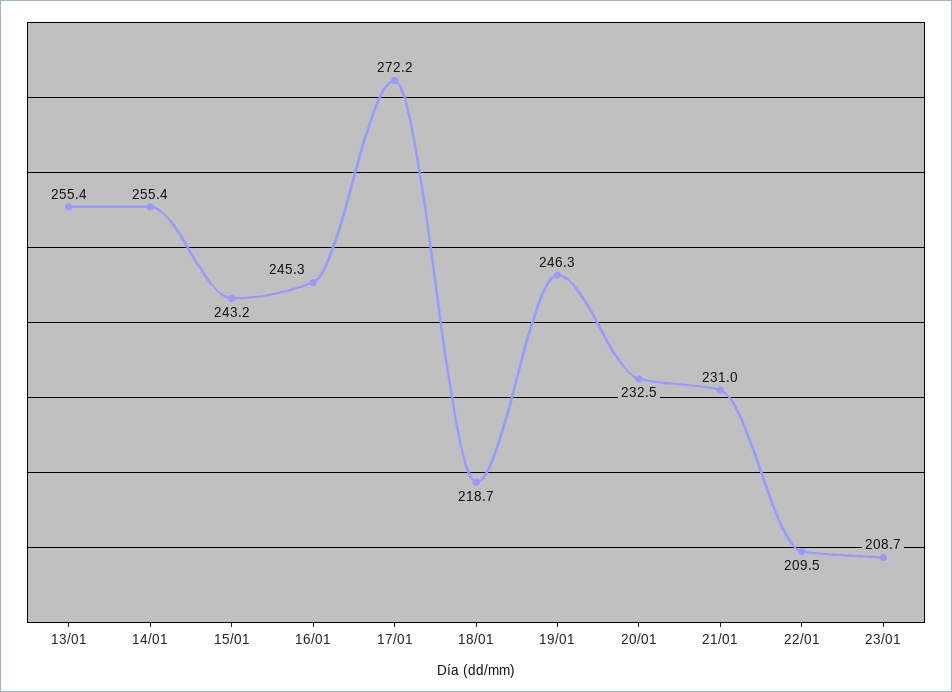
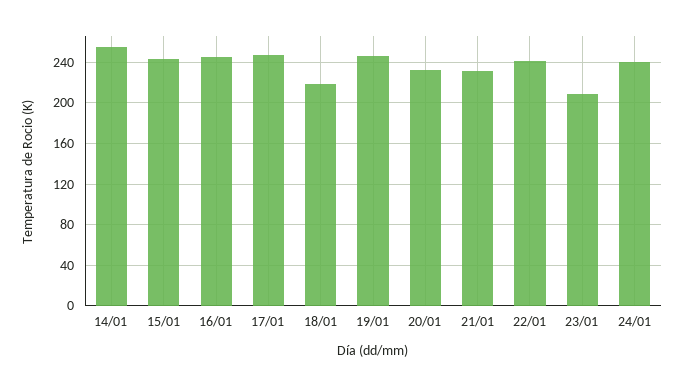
13/01: 255.4 -> none
17/01: 272.2 -> 250
22/01: 209.5 -> 240
24/01: none -> 240

